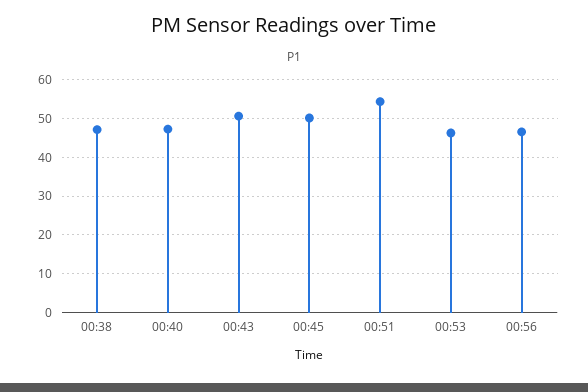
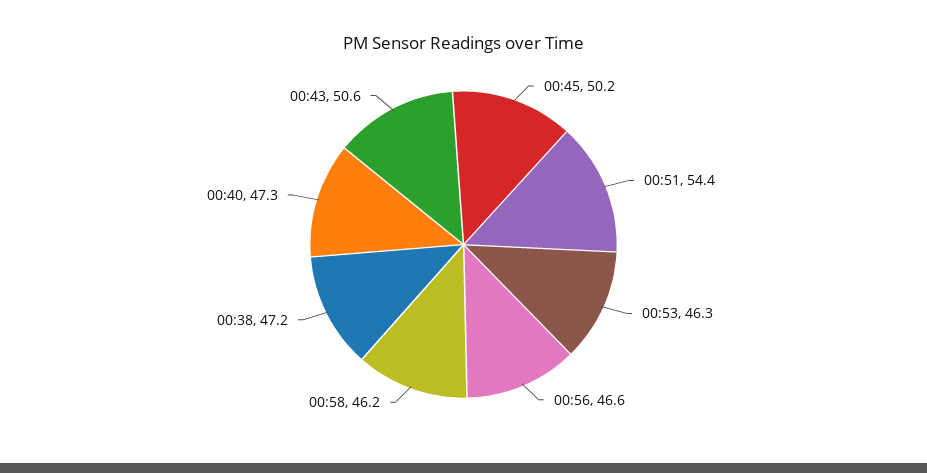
00:58: none -> 46.2

